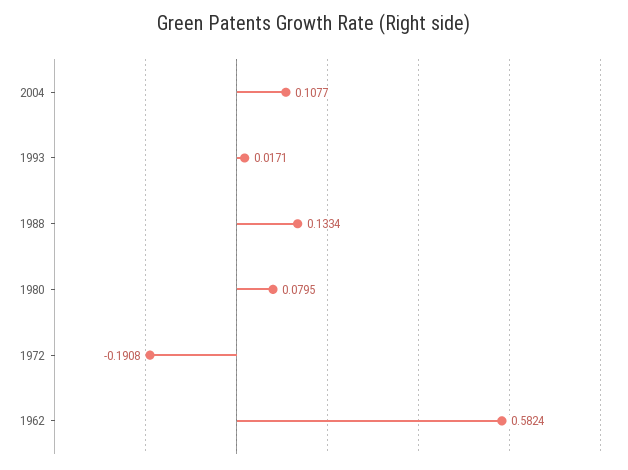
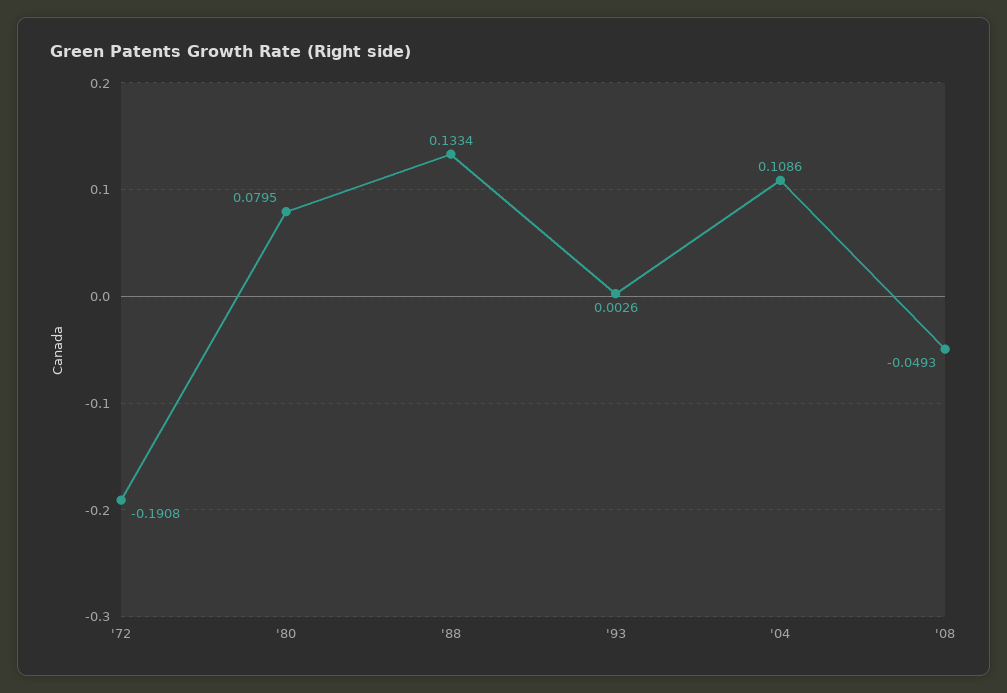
2004: 0.1077 -> 0.1086
1993: 0.0171 -> 0.0026
1962: 0.5824 -> none
'08: none -> -0.0493

